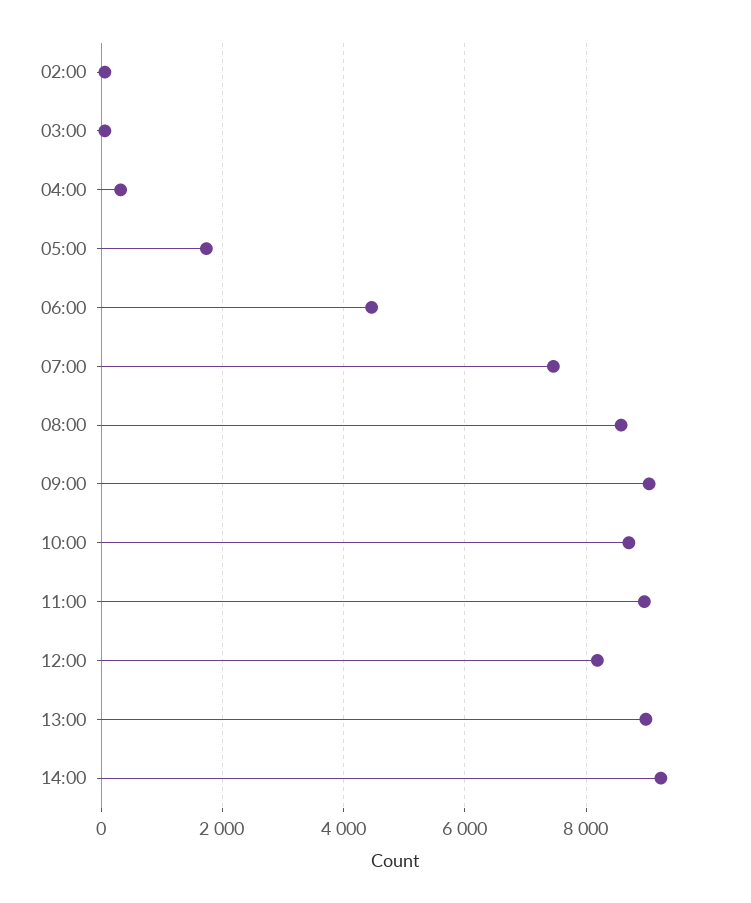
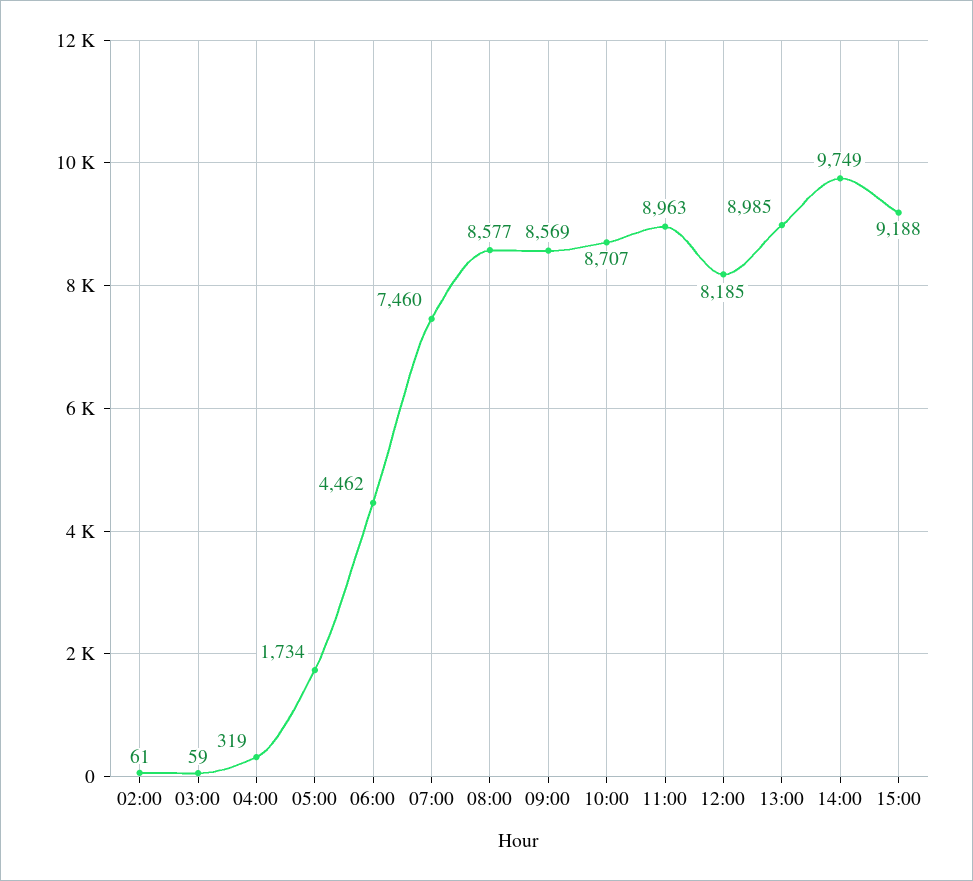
09:00: 9000 -> 8569
14:00: 9200 -> 9749
15:00: none -> 9188

